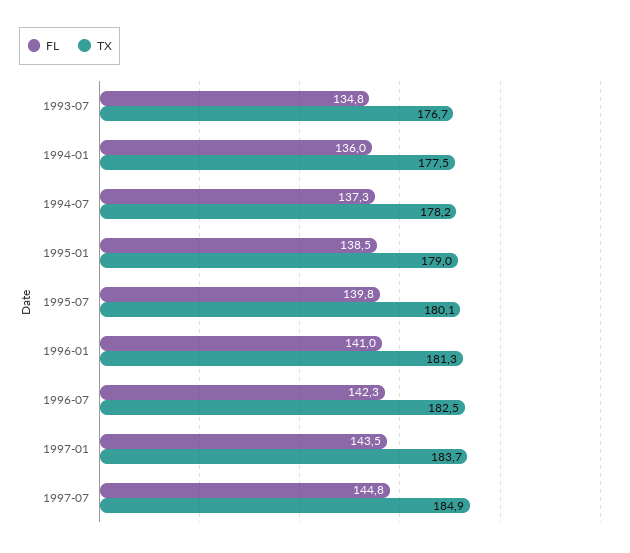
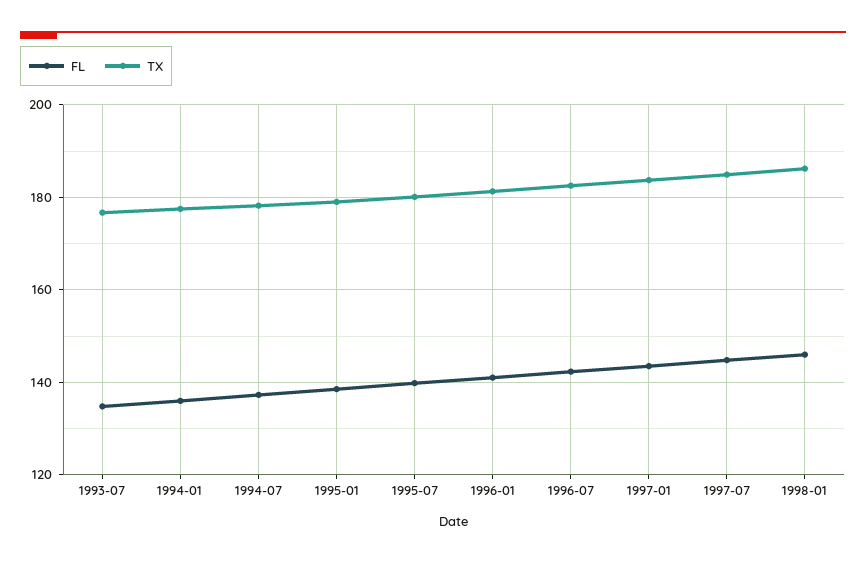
FL, 1998-01: none -> 146
TX, 1998-01: none -> 186

